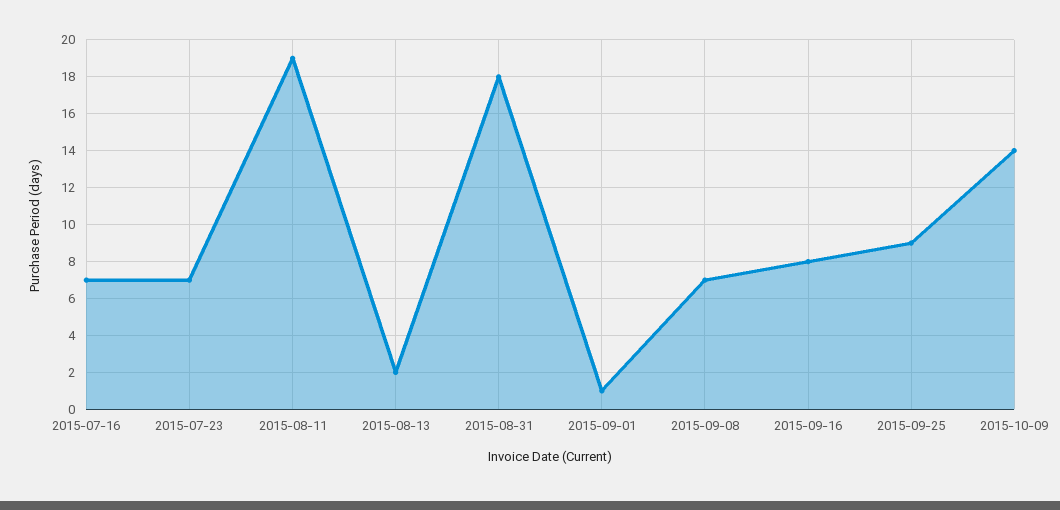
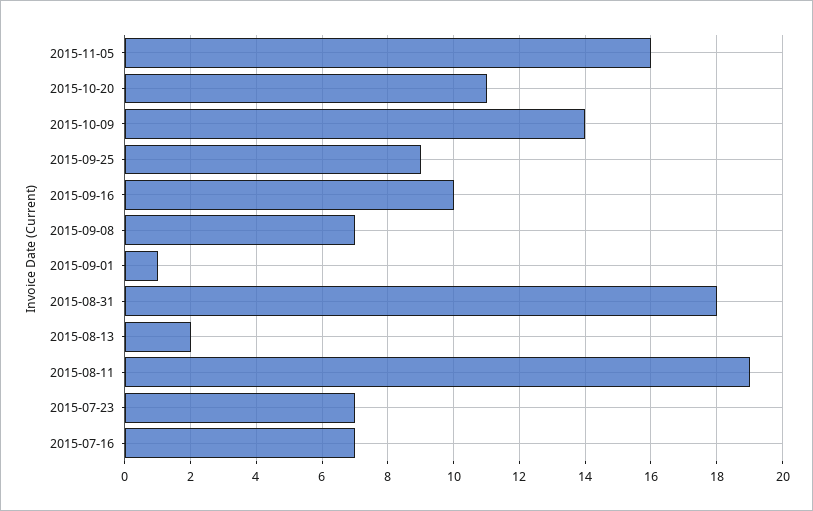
2015-09-16: 8 -> 10
2015-11-05: none -> 16
2015-10-20: none -> 11

